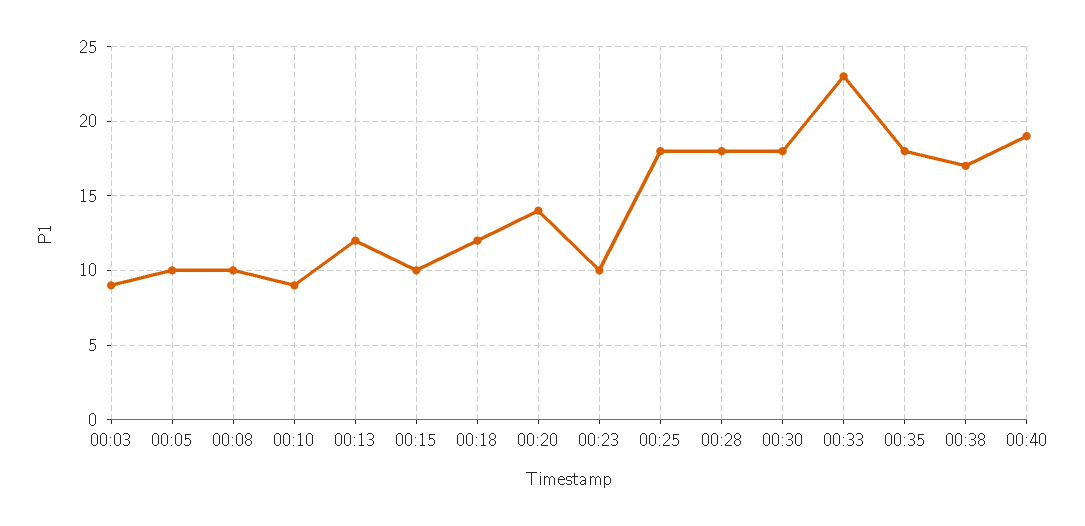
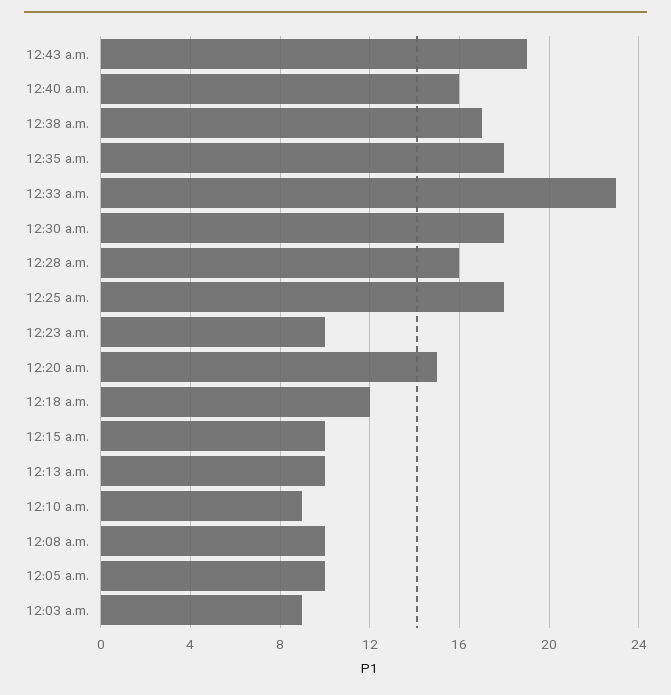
00:13: 12 -> 10
00:20: 14 -> 15
00:28: 18 -> 16
00:40: 19 -> 16
12:43 a.m.: none -> 19

